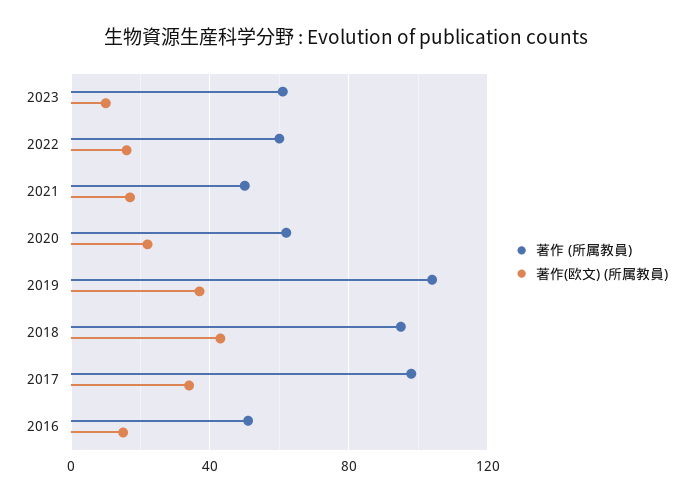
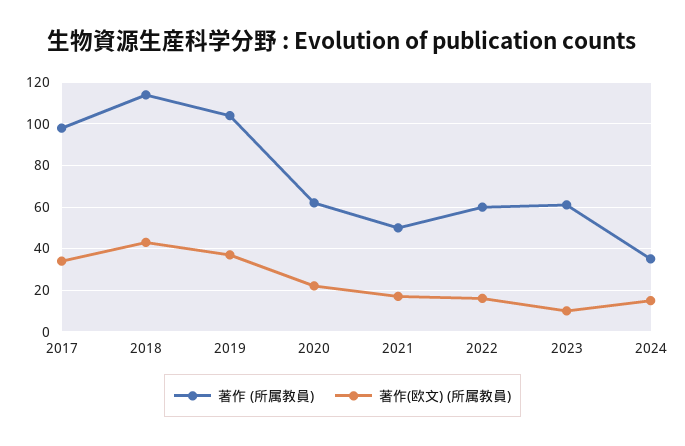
著作 (所属教員), 2018: 95 -> 115
著作 (所属教員), 2016: 50 -> none
著作(欧文) (所属教員), 2016: 15 -> none
著作 (所属教員), 2024: none -> 35
著作(欧文) (所属教員), 2024: none -> 15

